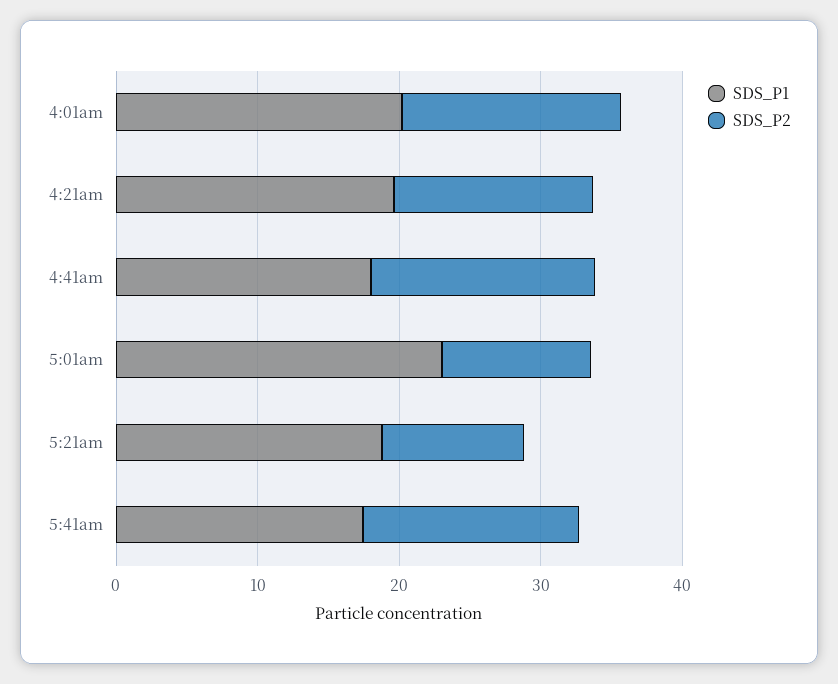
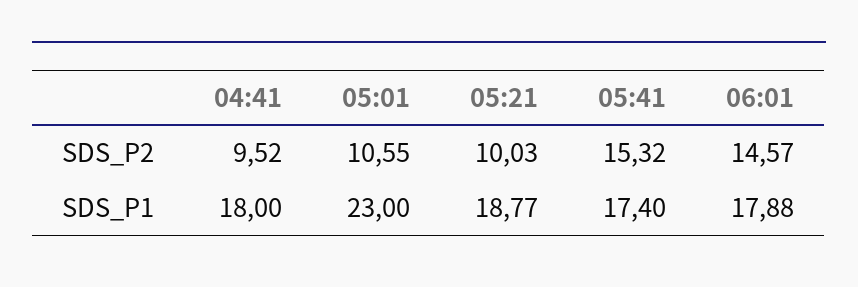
SDS_P1, 4:01am: 20 -> none
SDS_P2, 4:01am: 16 -> none
SDS_P1, 4:21am: 20 -> none
SDS_P2, 4:21am: 14 -> none
SDS_P2, 4:41am: 16 -> 9.52
SDS_P2, 06:01: none -> 14.57
SDS_P1, 06:01: none -> 17.88

